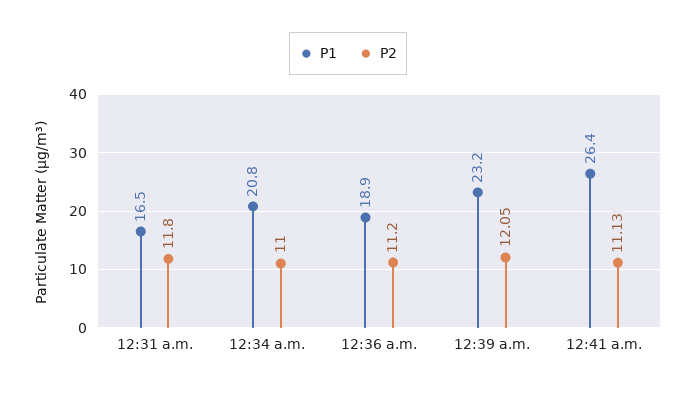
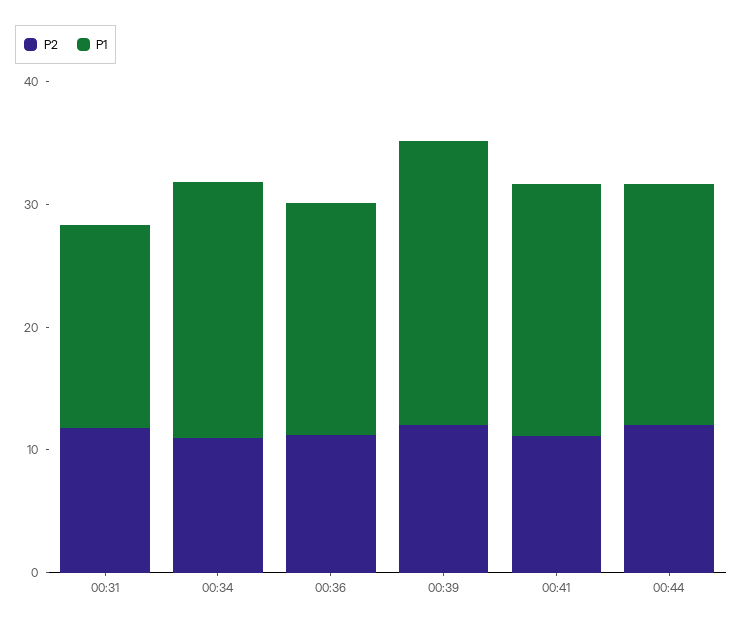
P1, 12:41 a.m.: 26.4 -> 20
P2, 00:44: none -> 12
P1, 00:44: none -> 20

